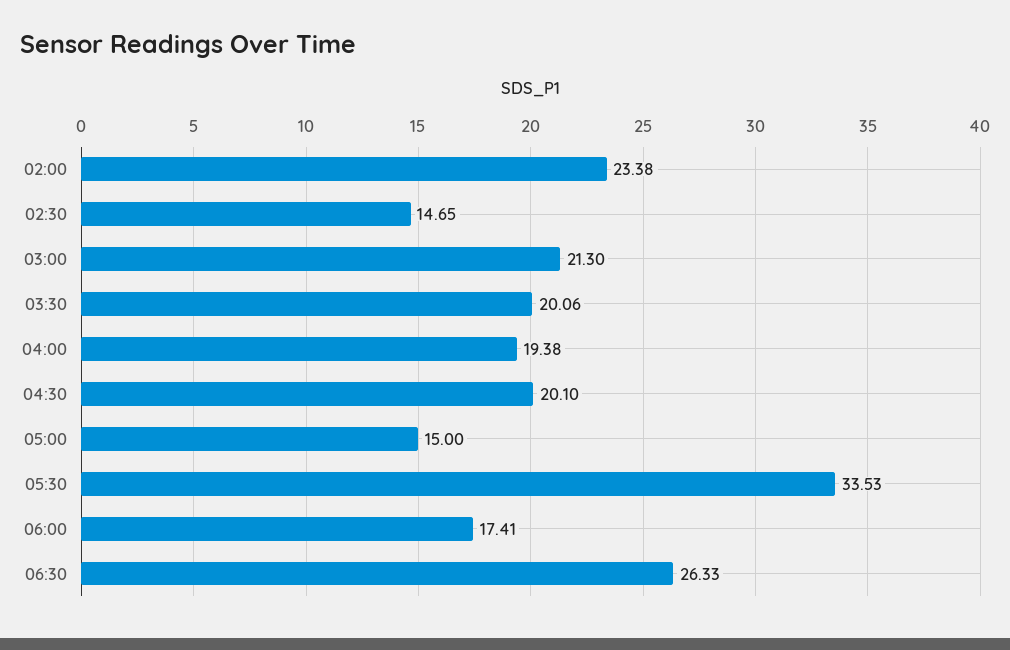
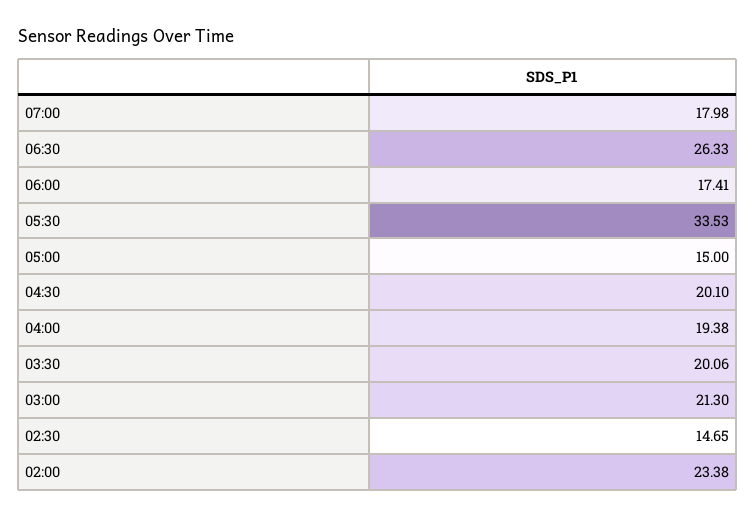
07:00: none -> 17.98

